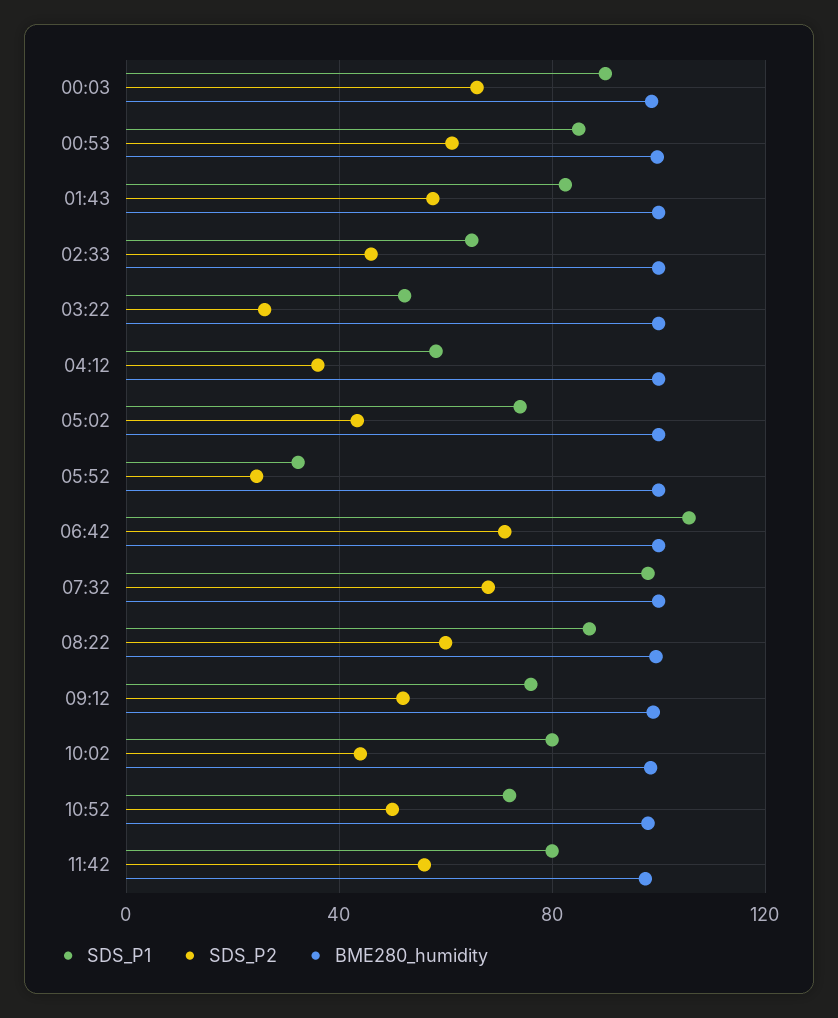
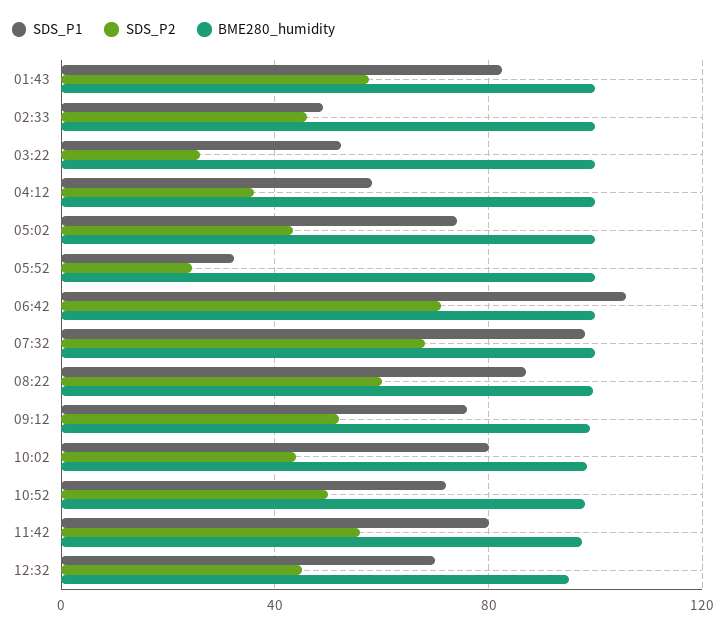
SDS_P1, 00:03: 90 -> none
SDS_P2, 00:03: 65 -> none
BME280_humidity, 00:03: 100 -> none
SDS_P1, 00:53: 85 -> none
SDS_P2, 00:53: 60 -> none
BME280_humidity, 00:53: 100 -> none
SDS_P1, 02:33: 65 -> 50
SDS_P1, 12:32: none -> 70
SDS_P2, 12:32: none -> 45
BME280_humidity, 12:32: none -> 95

